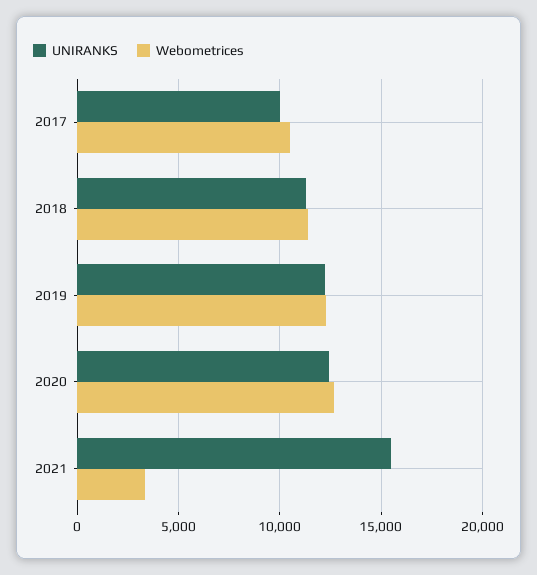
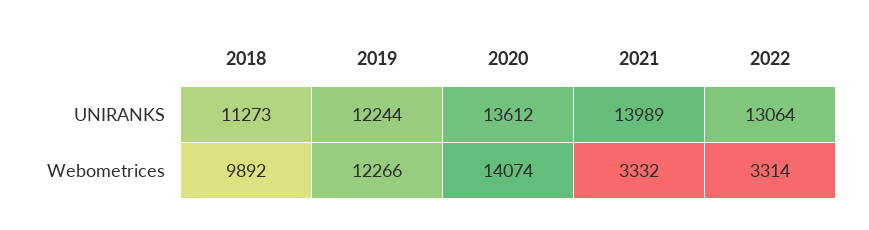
UNIRANKS, 2017: 10000 -> none
Webometrices, 2017: 10500 -> none
Webometrices, 2018: 11500 -> 9892
UNIRANKS, 2020: 12500 -> 13612
Webometrices, 2020: 12500 -> 14074
UNIRANKS, 2021: 15500 -> 13989
UNIRANKS, 2022: none -> 13064
Webometrices, 2022: none -> 3314

